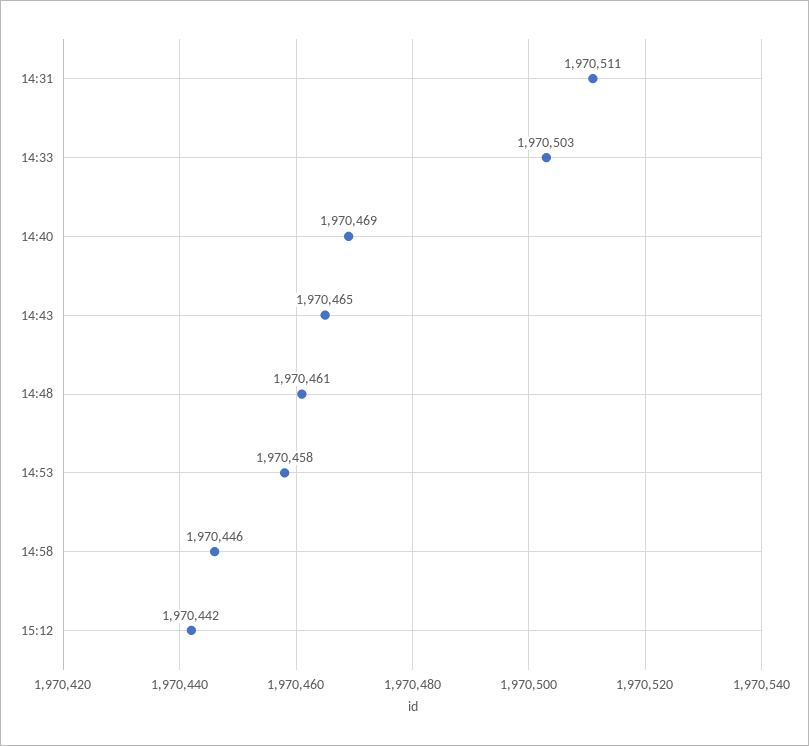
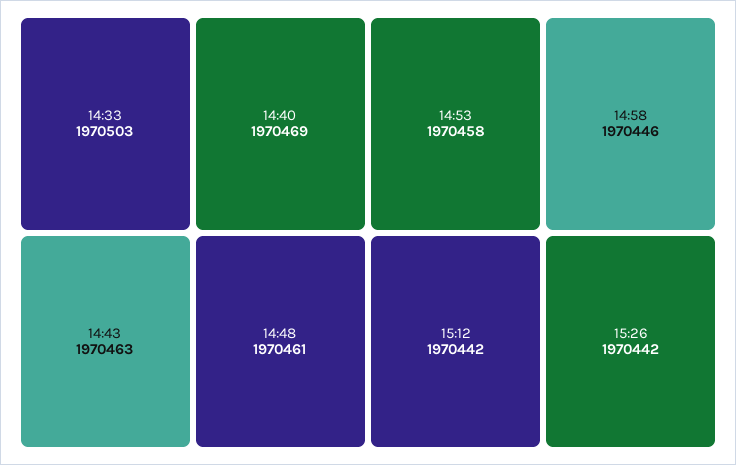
14:31: 1970511 -> none
14:43: 1970465 -> 1970463
15:26: none -> 1970442

